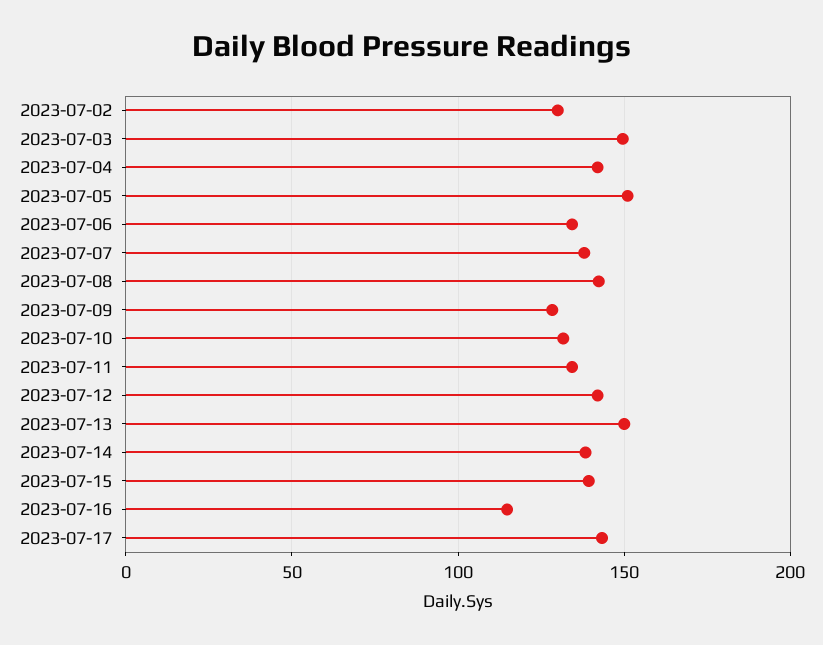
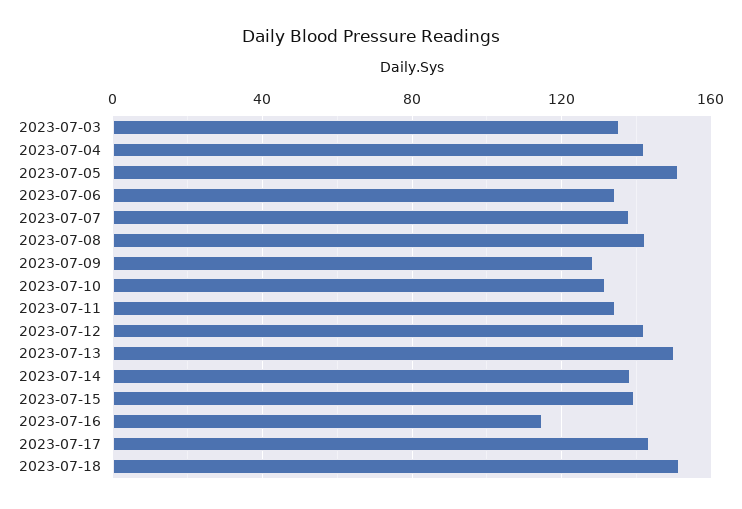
2023-07-02: 130 -> none
2023-07-03: 150 -> 135
2023-07-18: none -> 150

